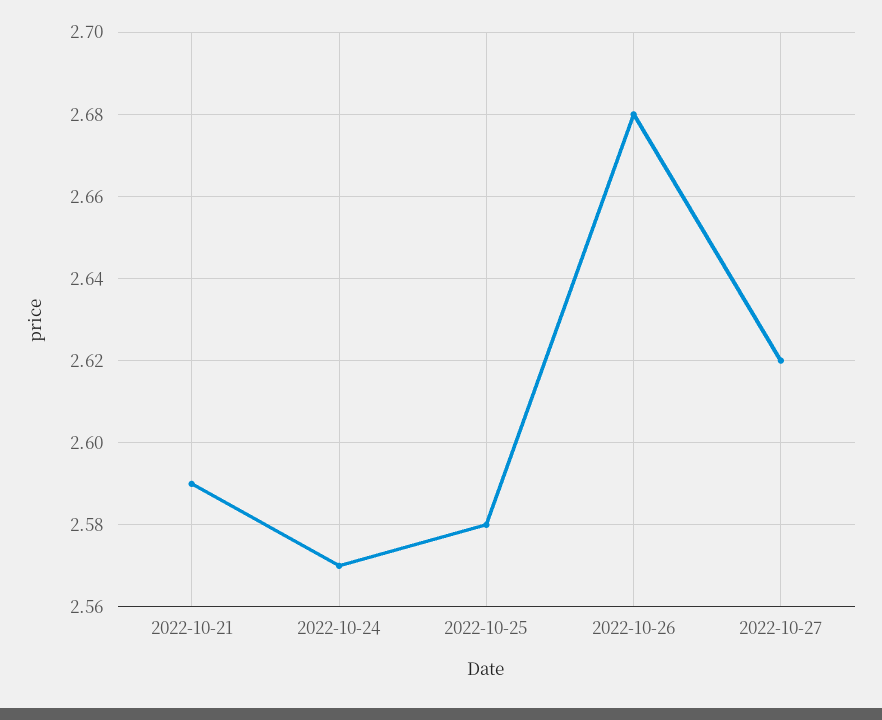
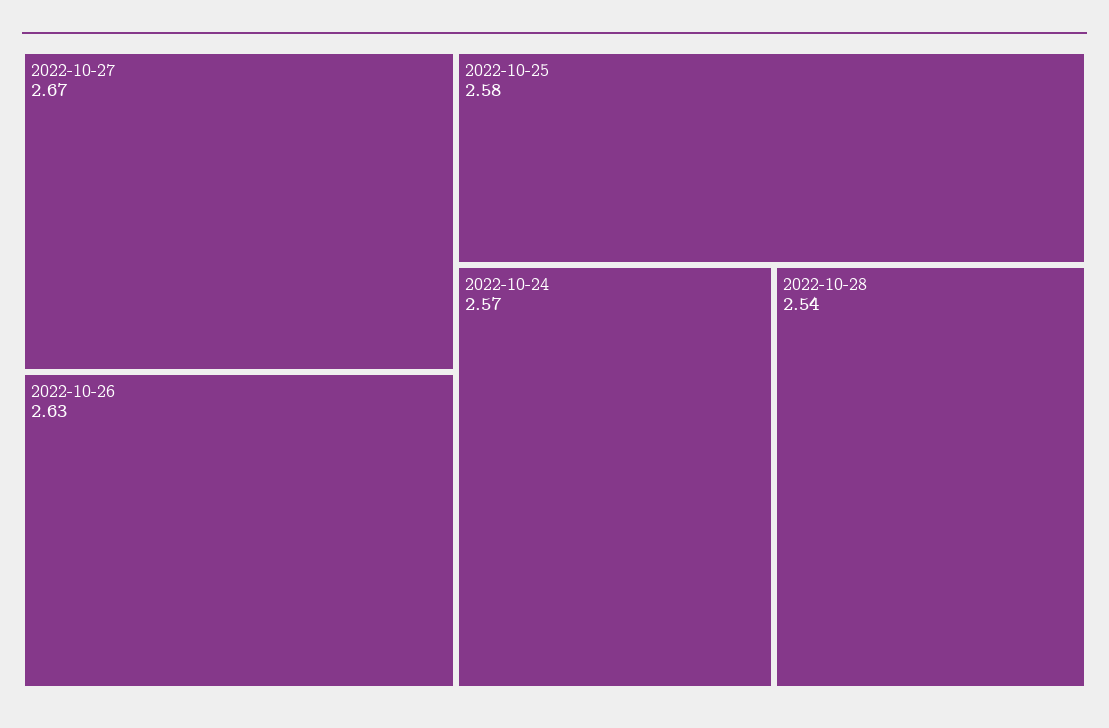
2022-10-21: 2.59 -> none
2022-10-26: 2.68 -> 2.63
2022-10-27: 2.62 -> 2.67
2022-10-28: none -> 2.54

